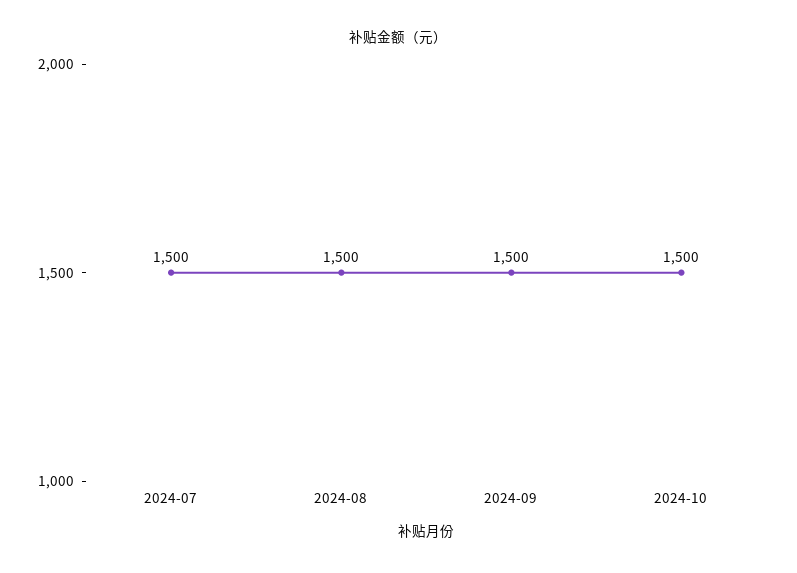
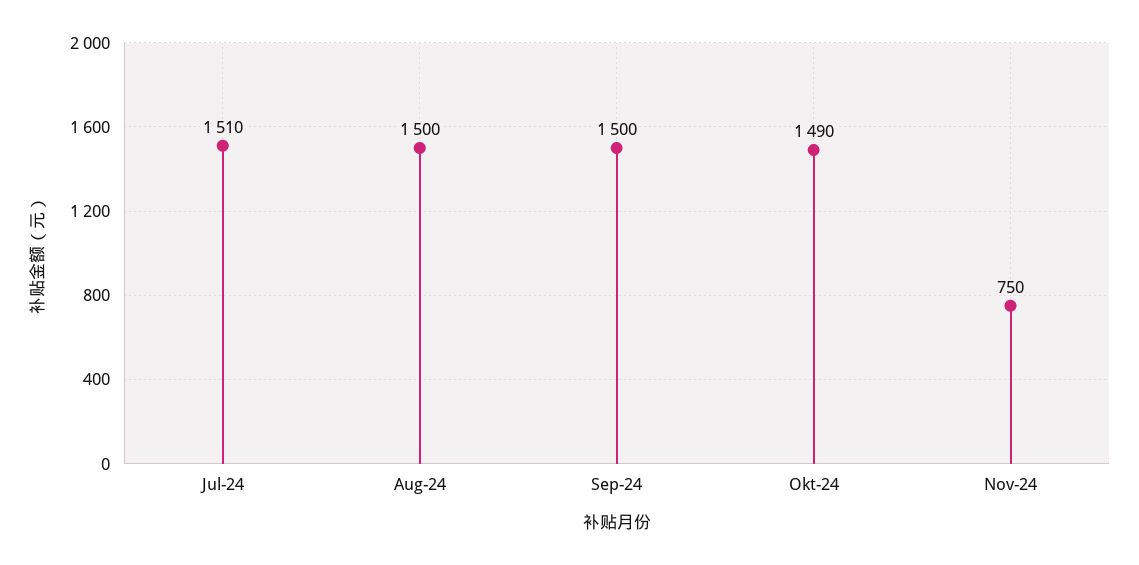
2024-07: 1500 -> 1510
2024-10: 1500 -> 1490
Nov-24: none -> 750

